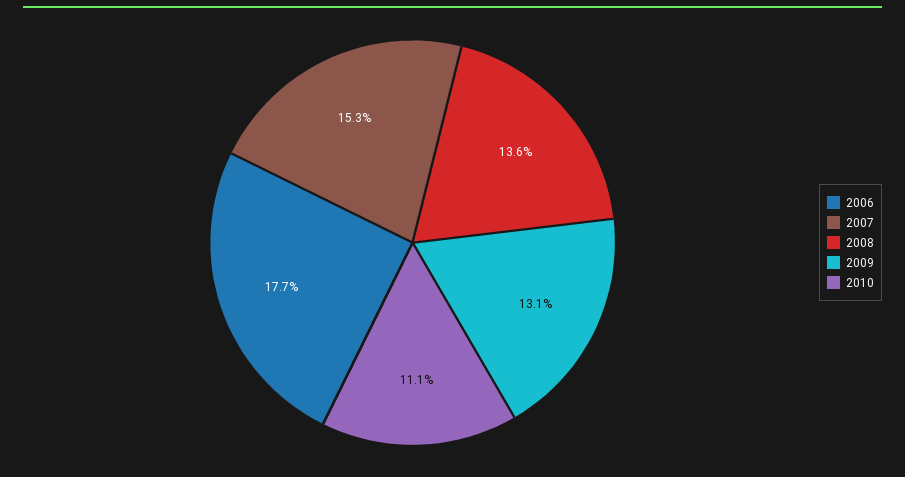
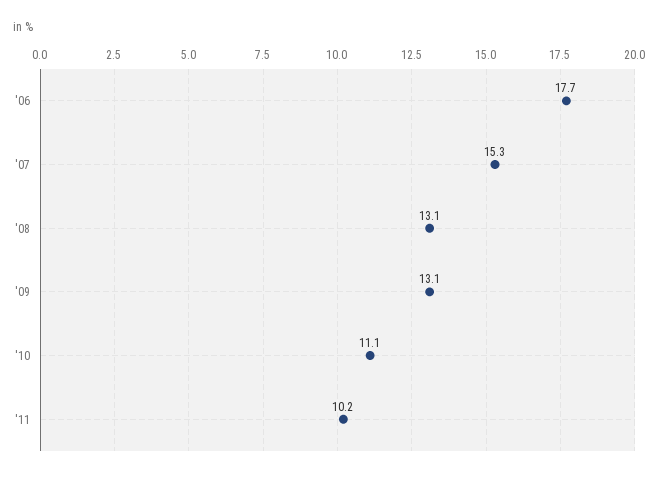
2008: 13.6 -> 13.1
'11: none -> 10.2

